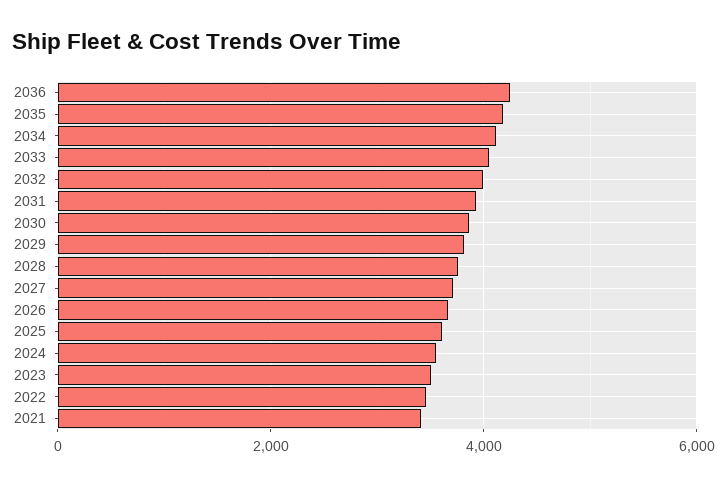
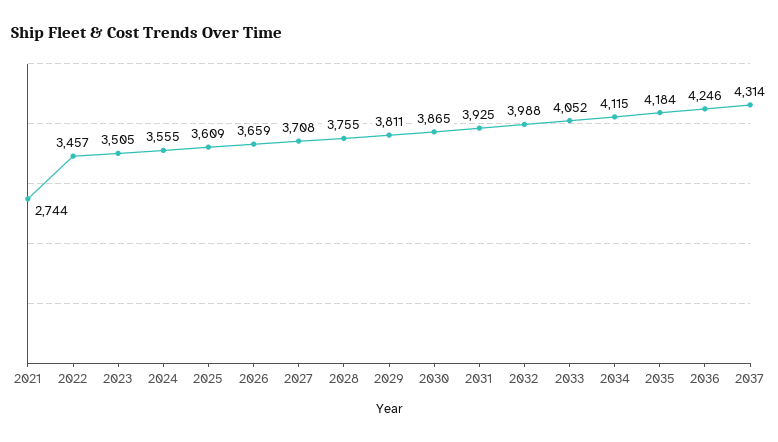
2021: 3400 -> 2744
2037: none -> 4314

